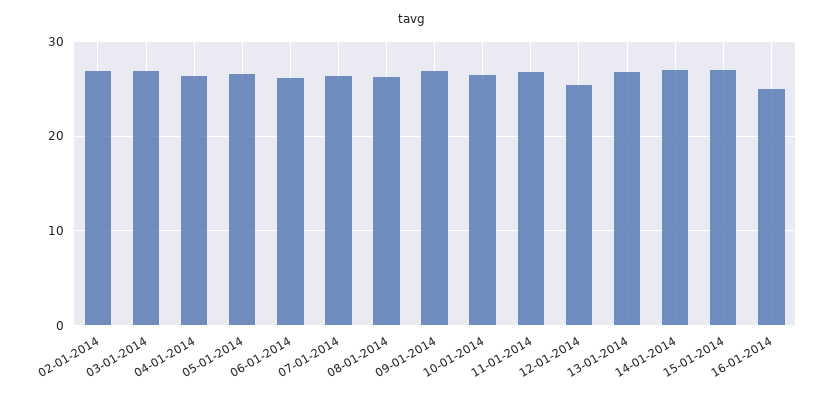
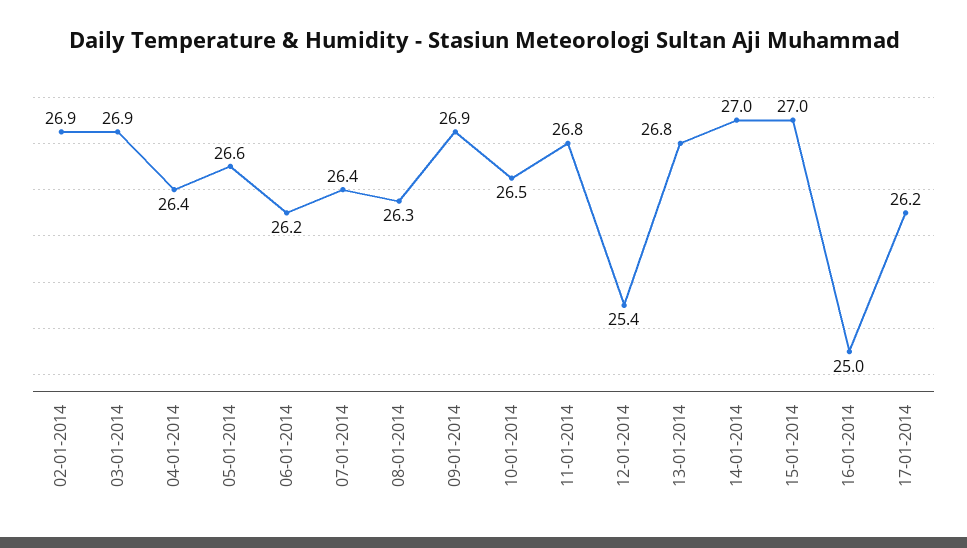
17-01-2014: none -> 26.2

